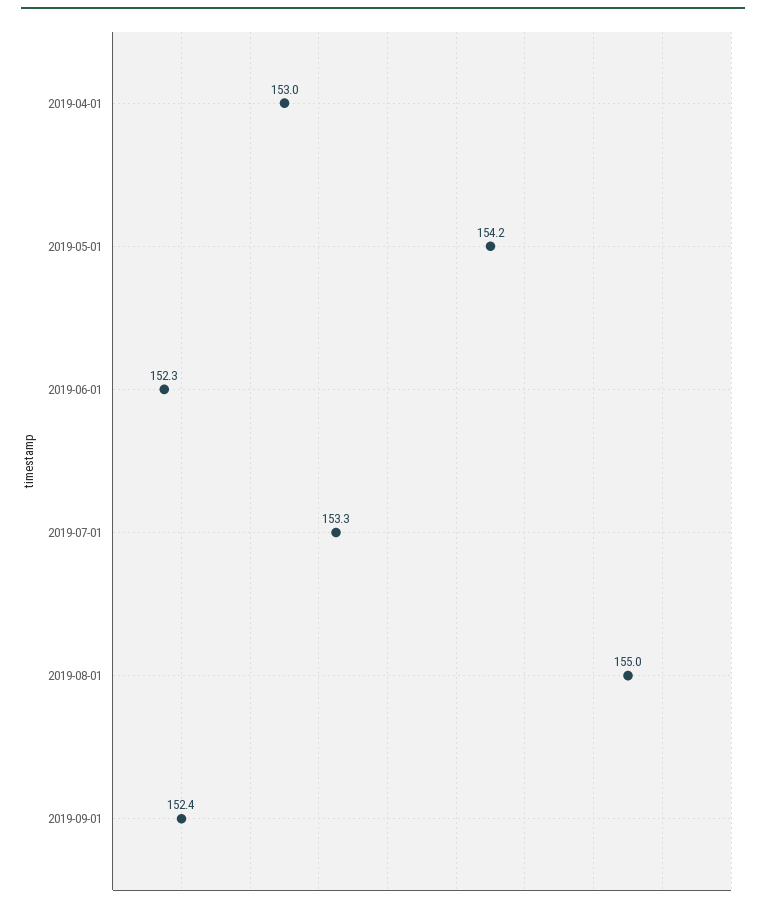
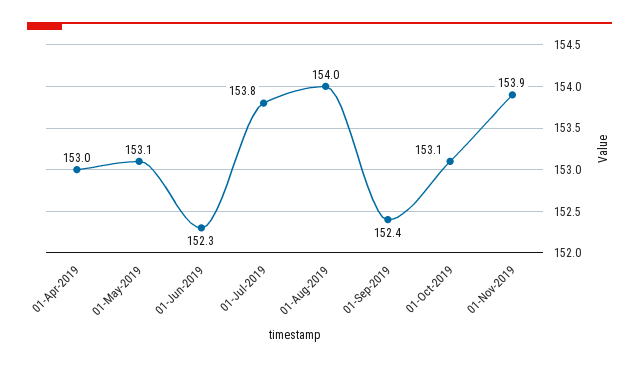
2019-05-01: 154.2 -> 153.1
2019-07-01: 153.3 -> 153.8
2019-08-01: 155 -> 154
01-Oct-2019: none -> 153.1
01-Nov-2019: none -> 153.9

